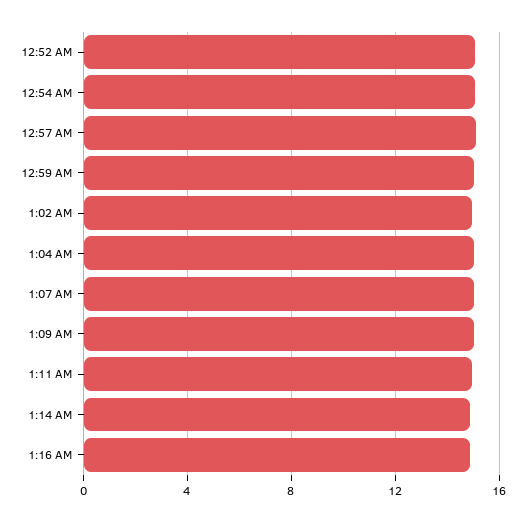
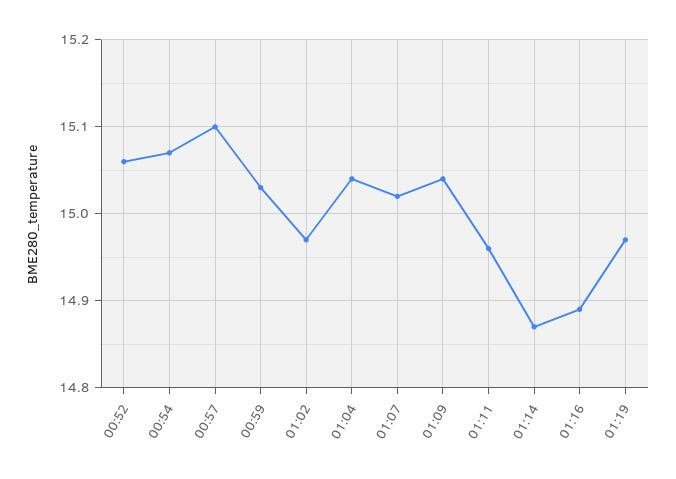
01:19: none -> 14.97

